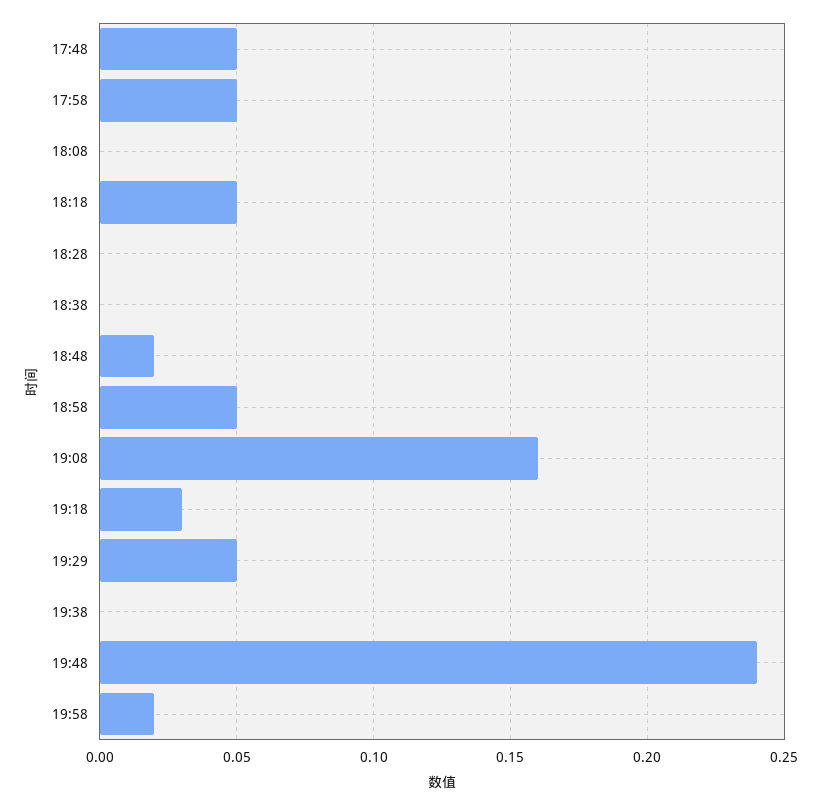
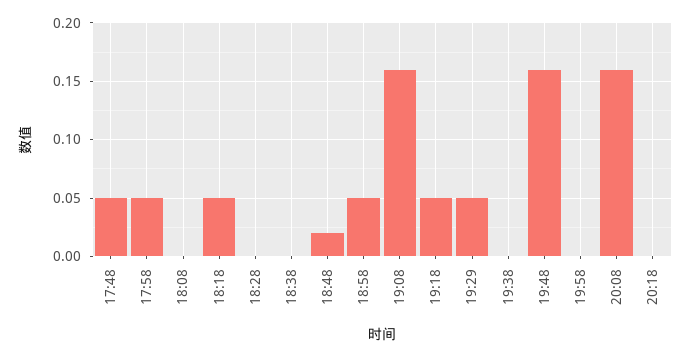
19:18: 0.03 -> 0.05
19:48: 0.24 -> 0.16
19:58: 0.02 -> 0
20:08: none -> 0.16
20:18: none -> 0

